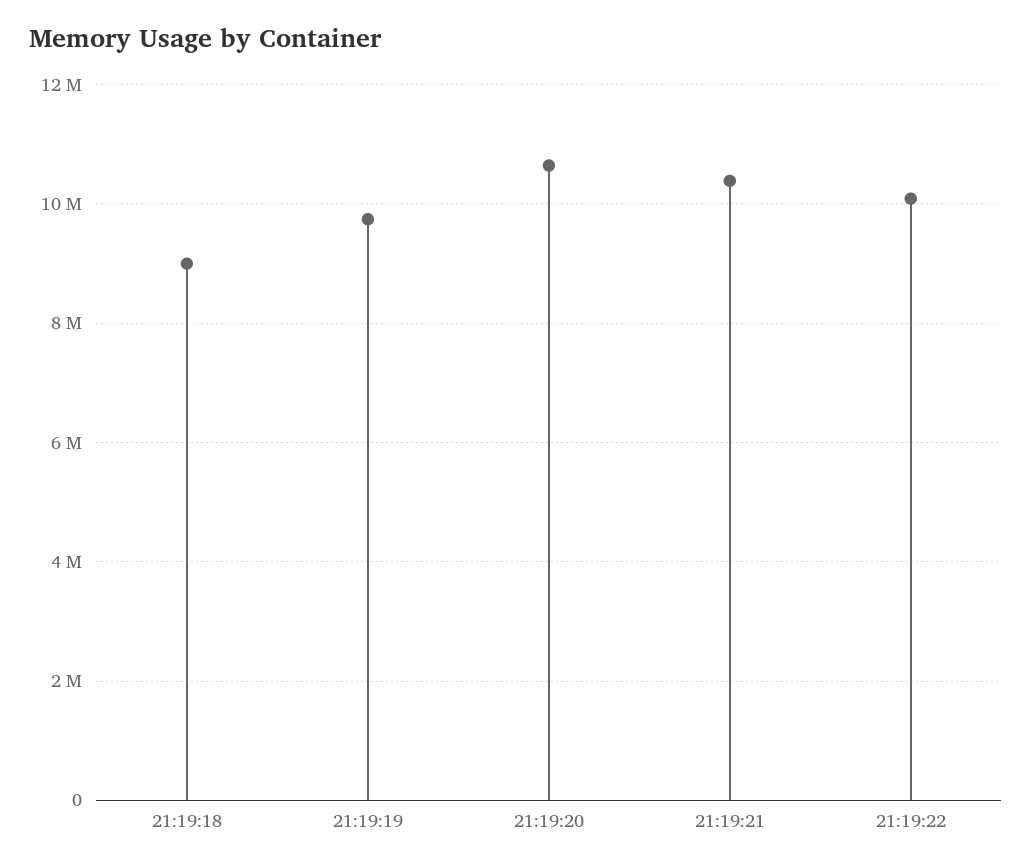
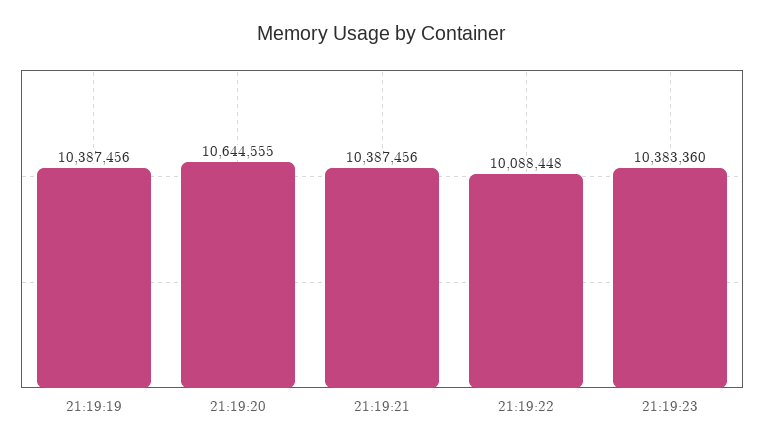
21:19:18: 9000000 -> none
21:19:19: 9800000 -> 10387456
21:19:23: none -> 10383360

